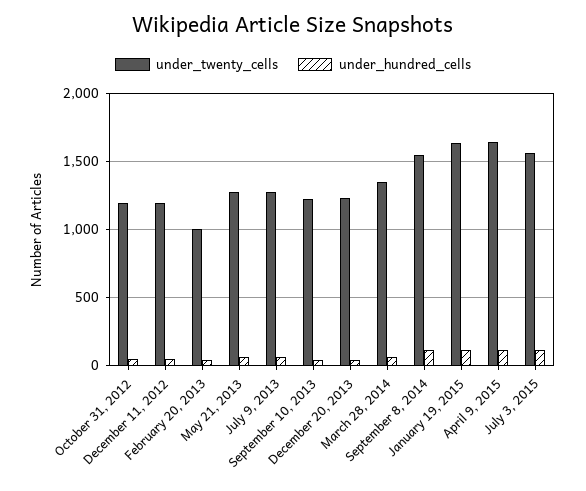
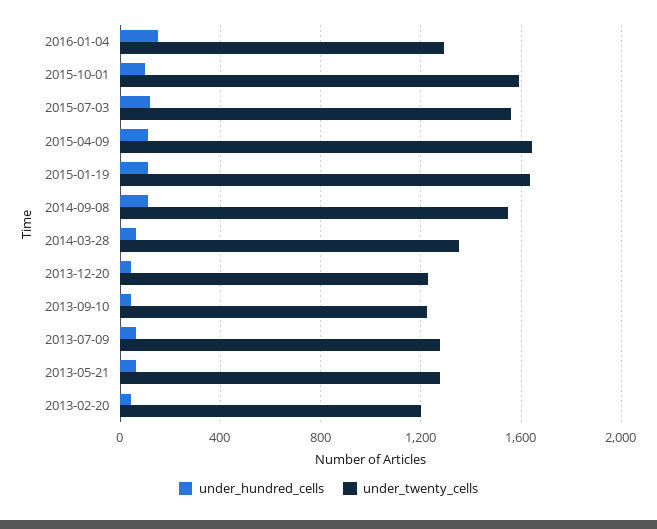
under_twenty_cells, October 31, 2012: 1200 -> none
under_hundred_cells, October 31, 2012: 50 -> none
under_twenty_cells, December 11, 2012: 1200 -> none
under_hundred_cells, December 11, 2012: 50 -> none
under_twenty_cells, February 20, 2013: 1000 -> 1200
under_hundred_cells, 2016-01-04: none -> 150
under_twenty_cells, 2016-01-04: none -> 1300
under_hundred_cells, 2015-10-01: none -> 100
under_twenty_cells, 2015-10-01: none -> 1600

